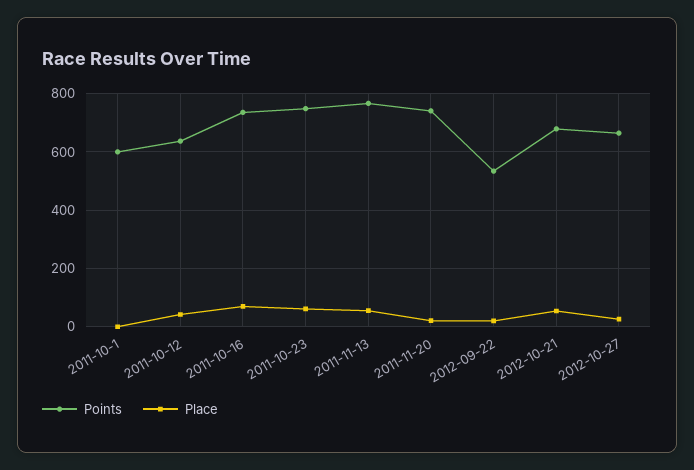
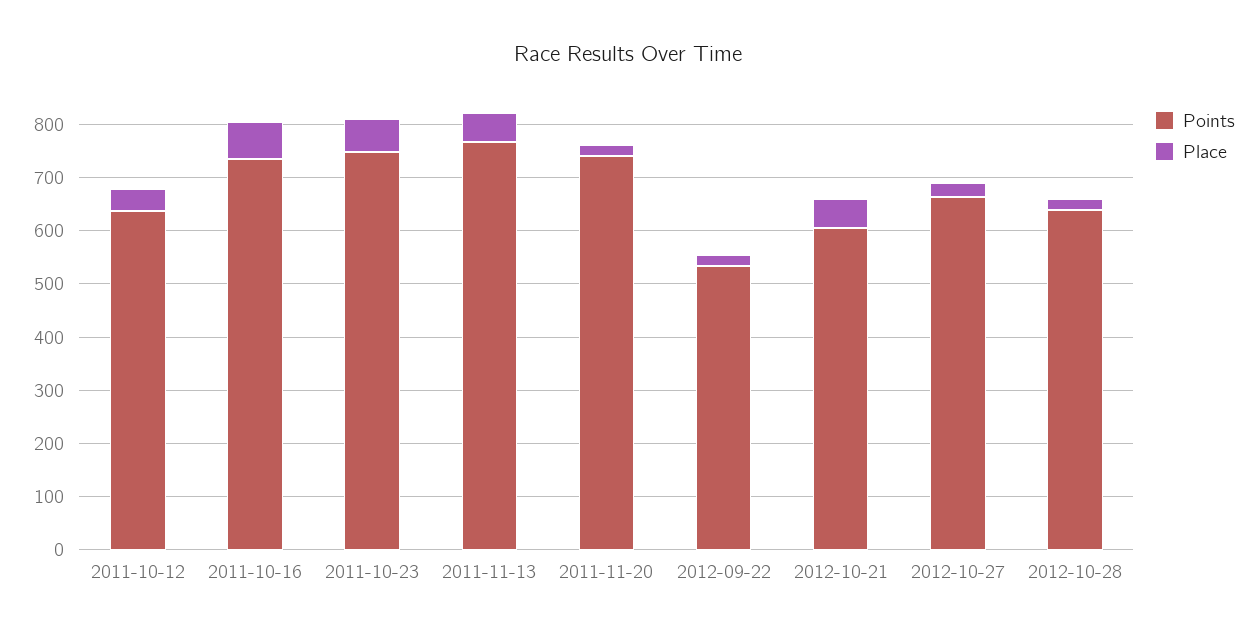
Points, 2011-10-1: 600 -> none
Place, 2011-10-1: 0 -> none
Points, 2012-10-21: 675 -> 600
Points, 2012-10-28: none -> 640
Place, 2012-10-28: none -> 20

